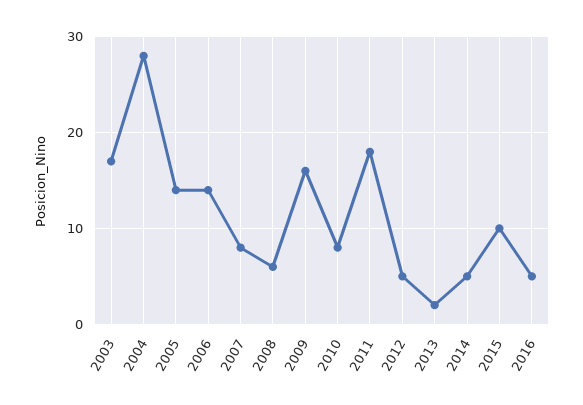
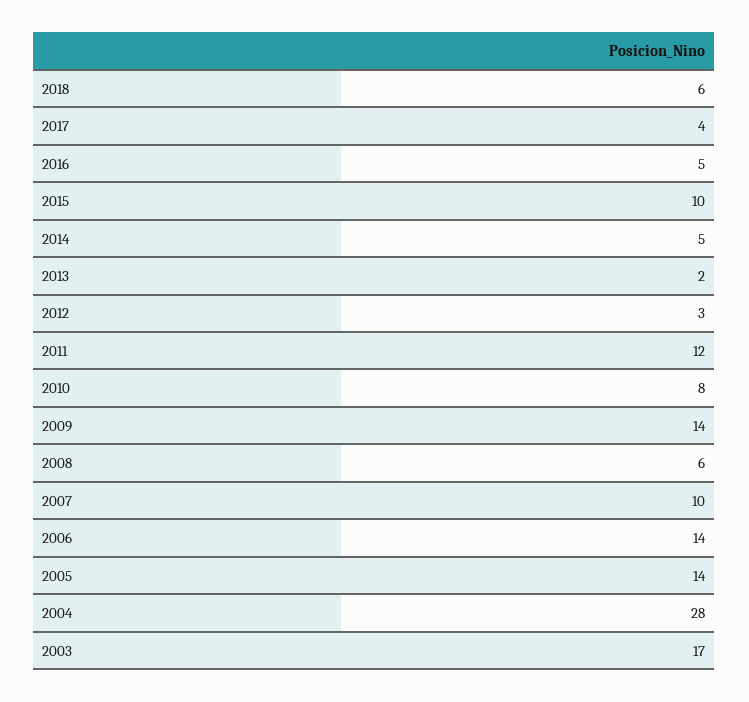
2007: 8 -> 10
2009: 16 -> 14
2011: 18 -> 12
2012: 5 -> 3
2018: none -> 6
2017: none -> 4

